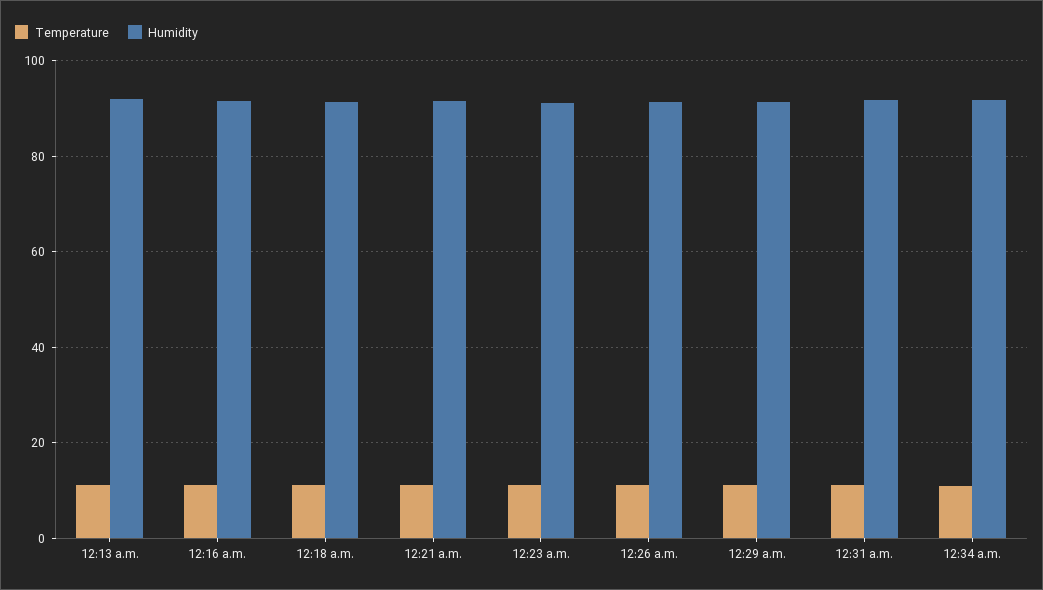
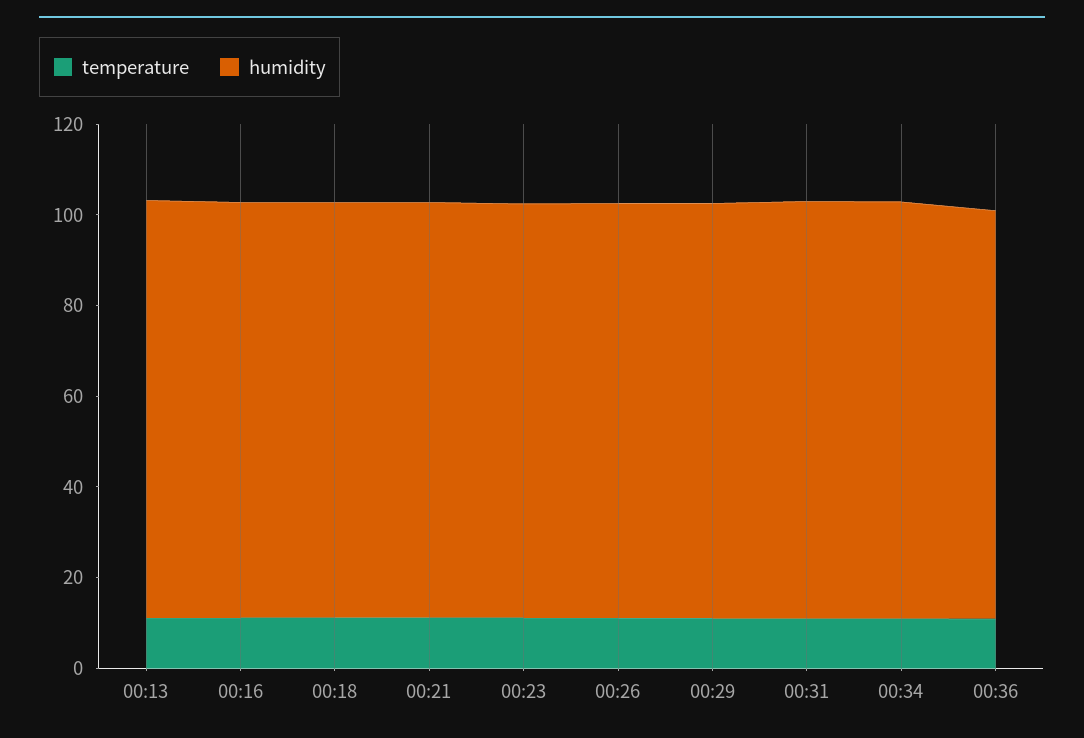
Temperature, 00:36: none -> 10
Humidity, 00:36: none -> 90

